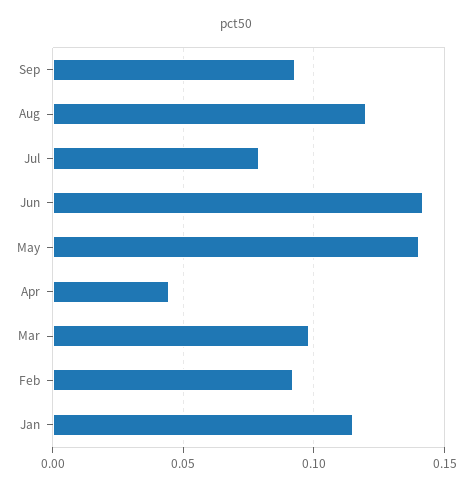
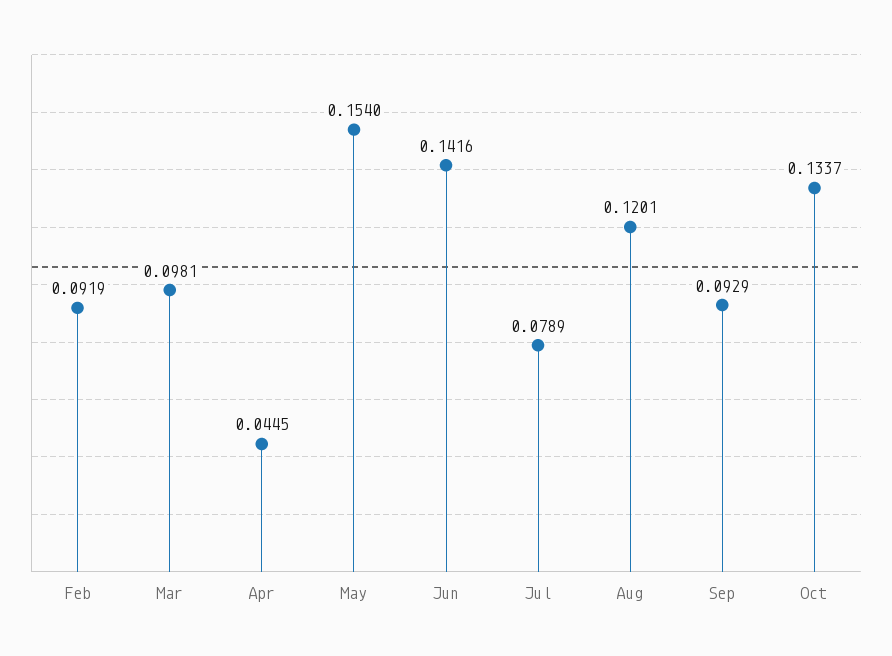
May: 0.14 -> 0.154
Jan: 0.115 -> none
Oct: none -> 0.1337

